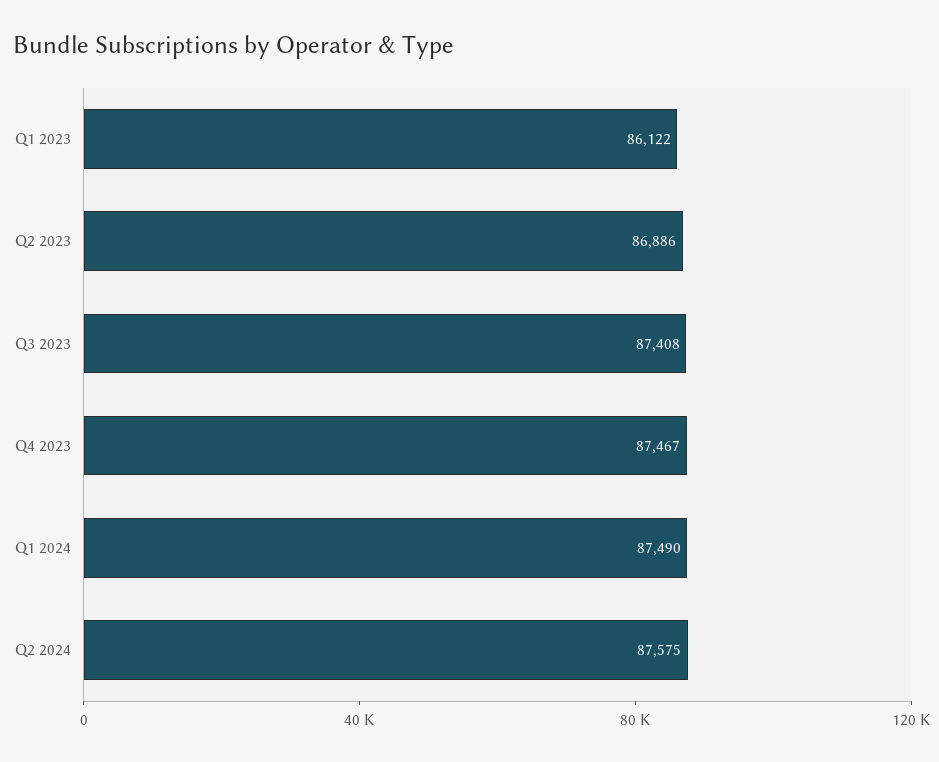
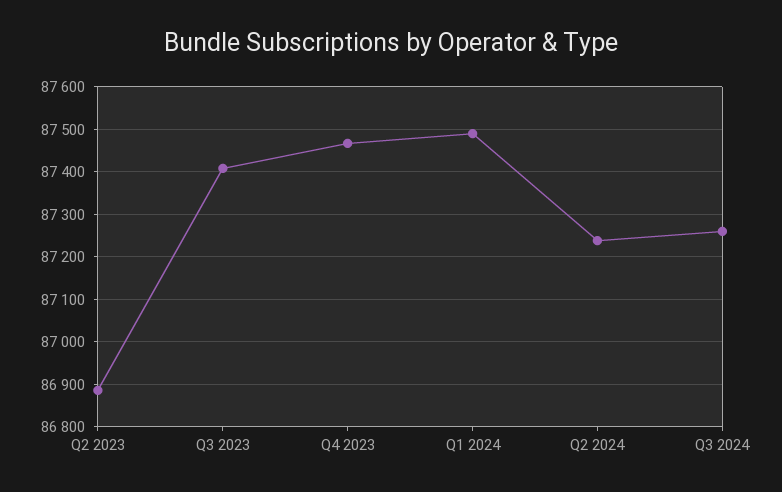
Q1 2023: 86122 -> none
Q2 2024: 87575 -> 87240
Q3 2024: none -> 87260

